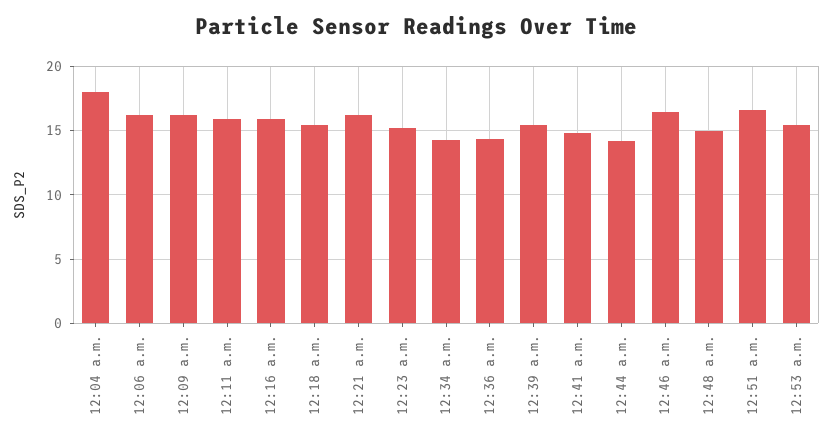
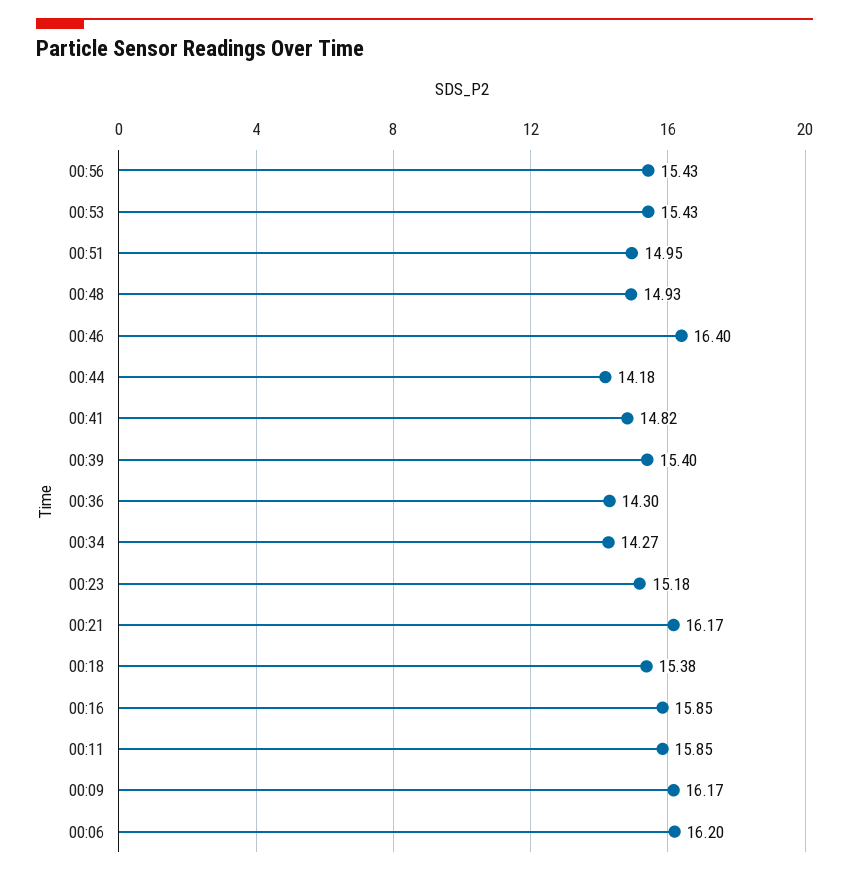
12:04 a.m.: 18 -> none
12:51 a.m.: 16.5 -> 14.95
00:56: none -> 15.43

